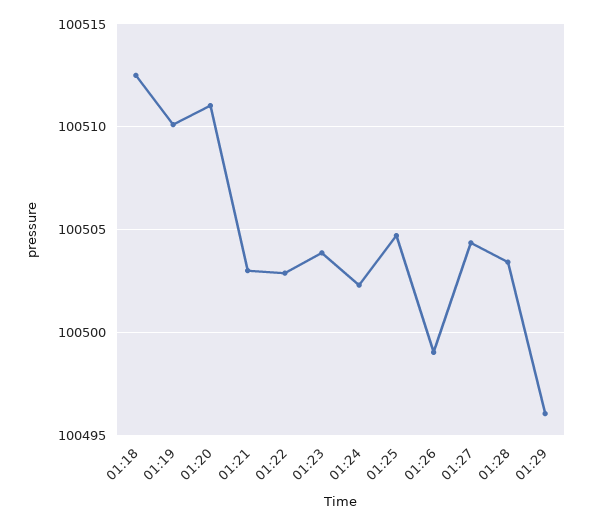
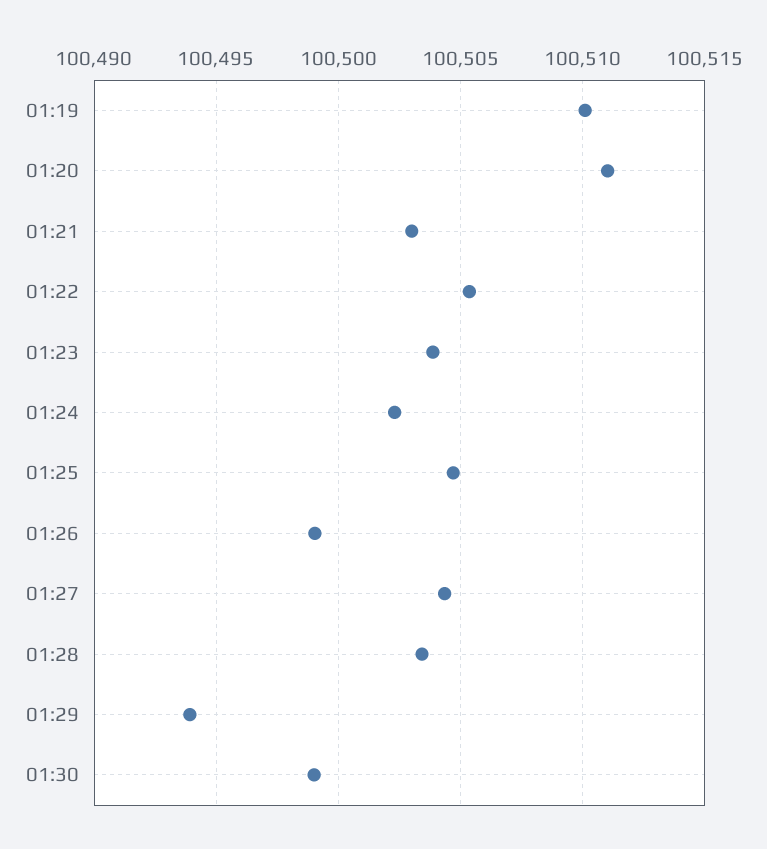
01:18: 100512.5 -> none
01:22: 100503 -> 100505.5
01:29: 100496 -> 100494
01:30: none -> 100499

